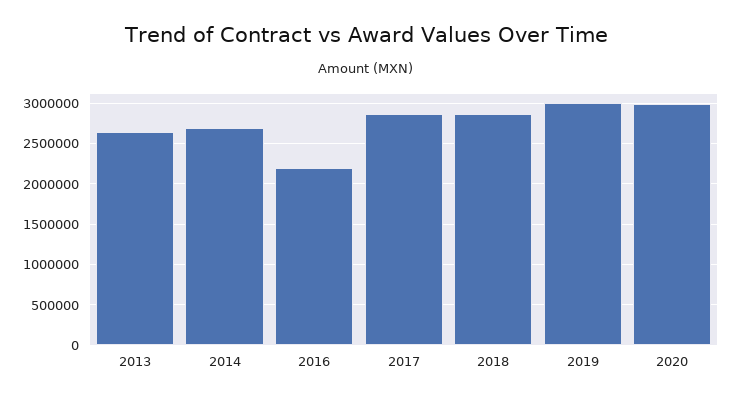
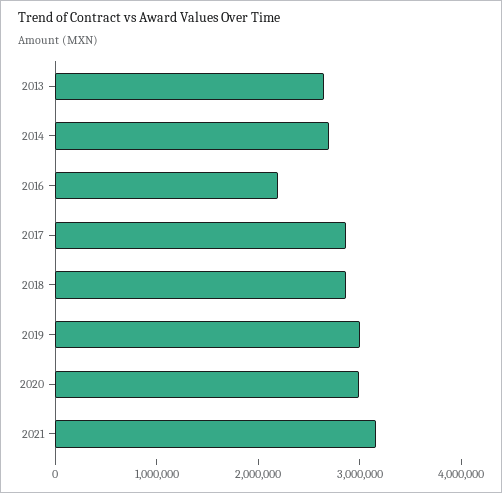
2021: none -> 3200000

